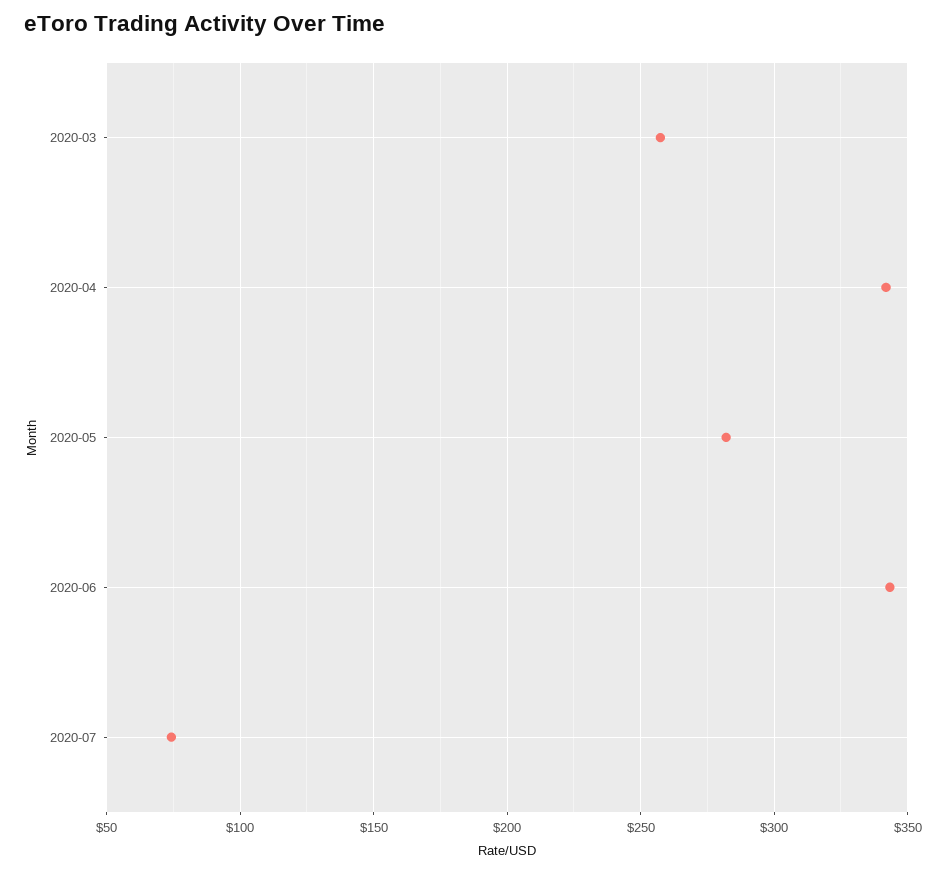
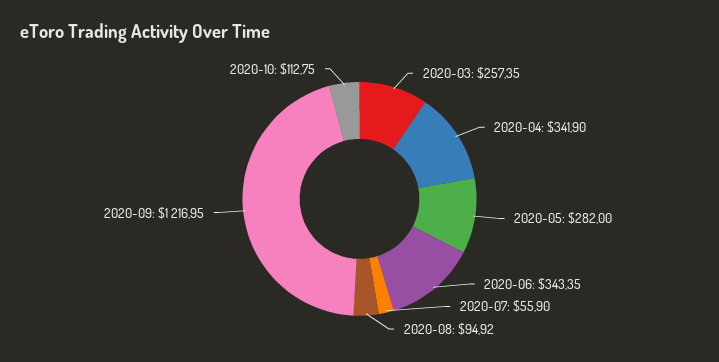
2020-07: 75 -> 55.9
2020-08: none -> 94.92
2020-09: none -> 1216.95
2020-10: none -> 112.75

